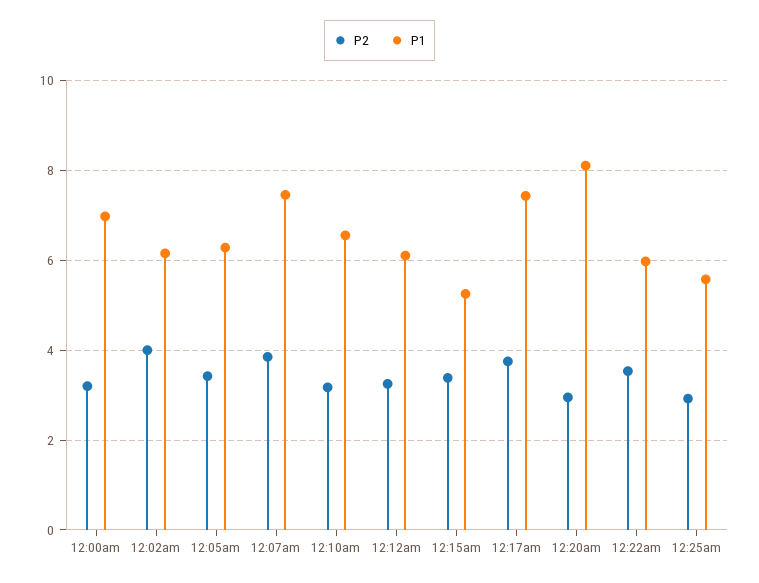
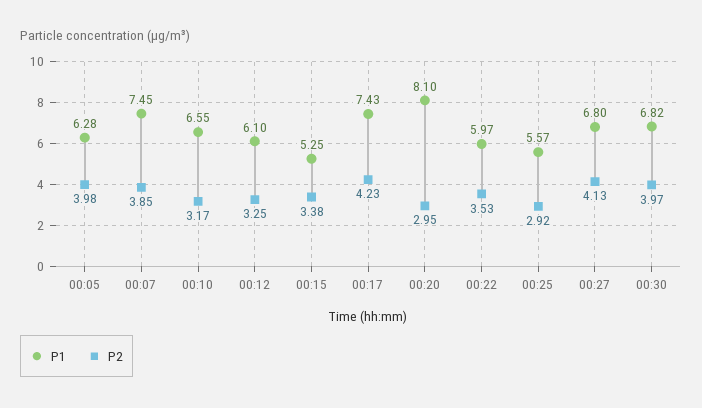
P2, 12:00am: 3.2 -> none
P1, 12:00am: 7 -> none
P2, 12:02am: 4 -> none
P1, 12:02am: 6.2 -> none
P2, 12:05am: 3.4 -> 3.98
P2, 12:17am: 3.8 -> 4.23
P1, 00:27: none -> 6.8
P2, 00:27: none -> 4.13
P1, 00:30: none -> 6.82
P2, 00:30: none -> 3.97

